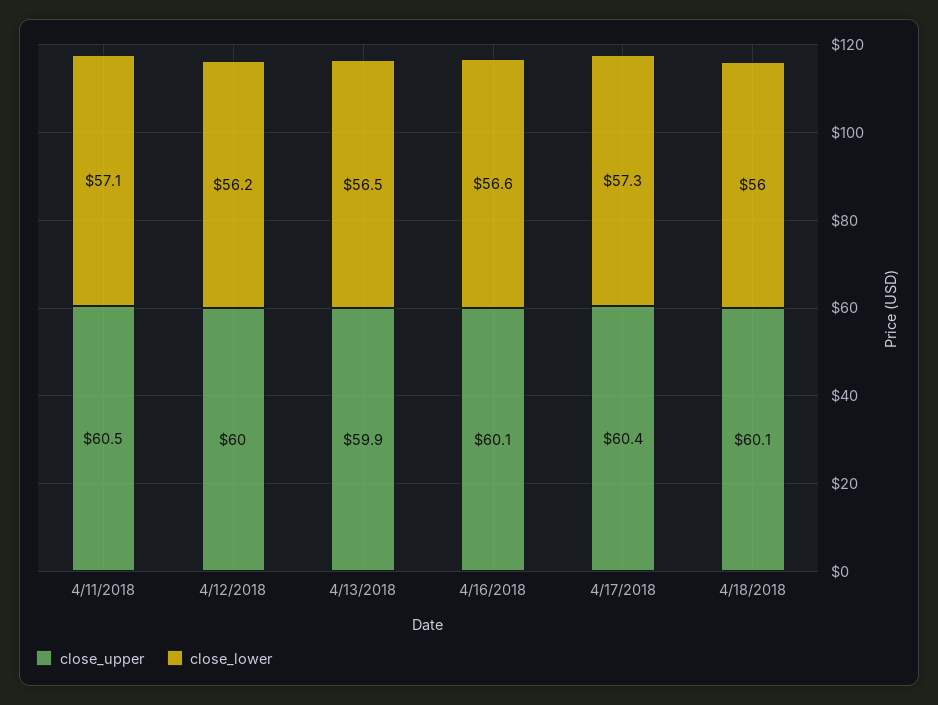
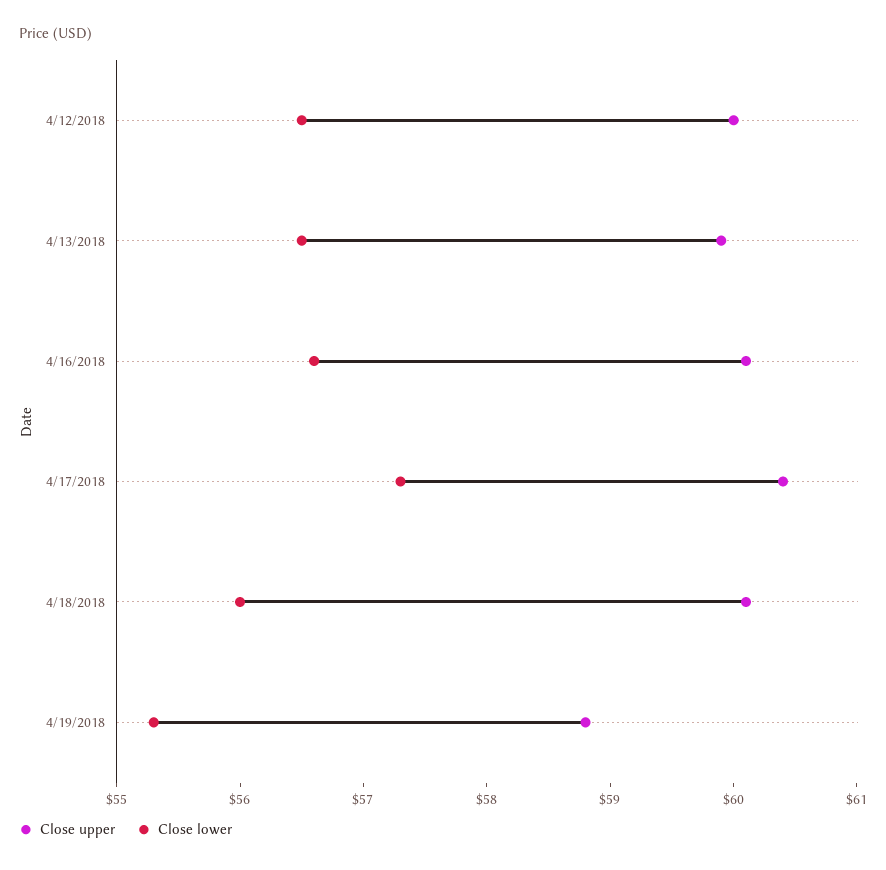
close_upper, 4/11/2018: 60.5 -> none
close_lower, 4/11/2018: 57.1 -> none
close_lower, 4/12/2018: 56.2 -> 56.5
close_upper, 4/19/2018: none -> 58.8
close_lower, 4/19/2018: none -> 55.3

